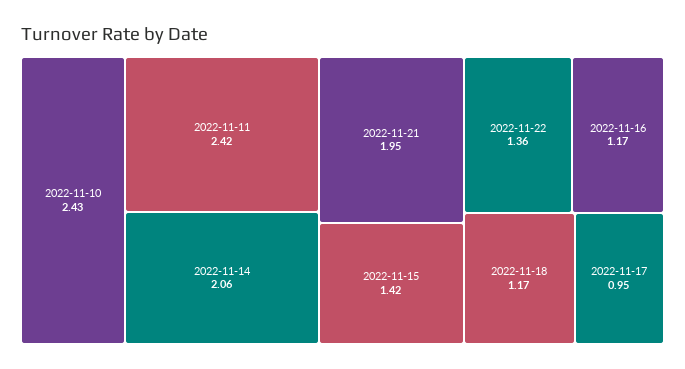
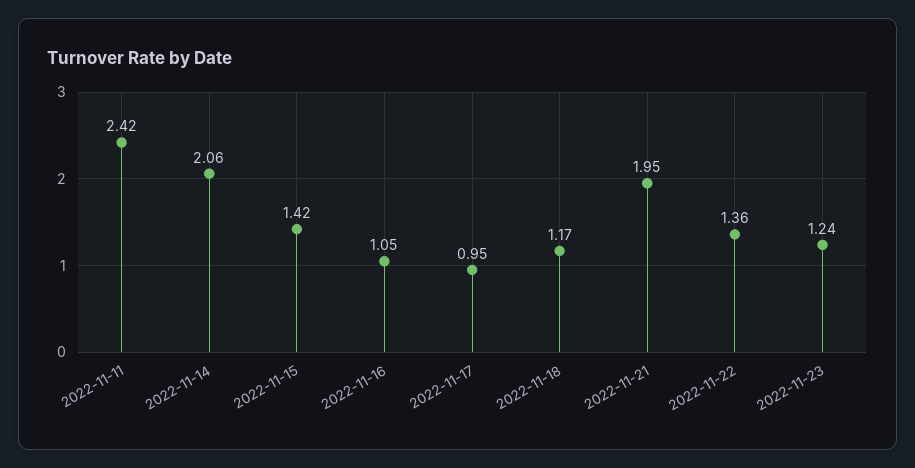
2022-11-10: 2.43 -> none
2022-11-16: 1.17 -> 1.05
2022-11-23: none -> 1.24

